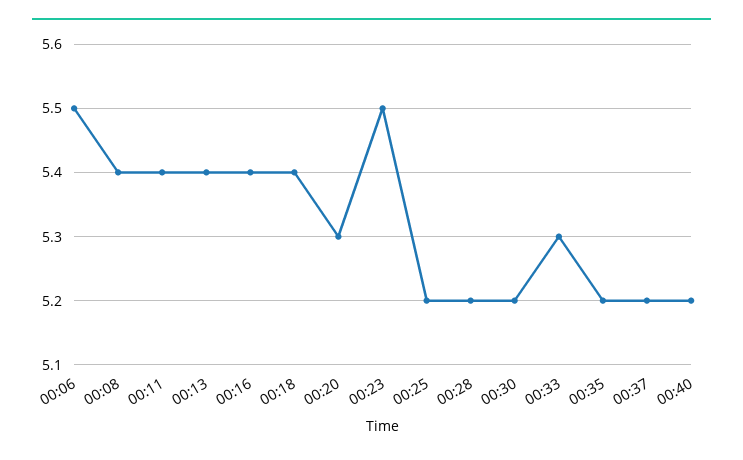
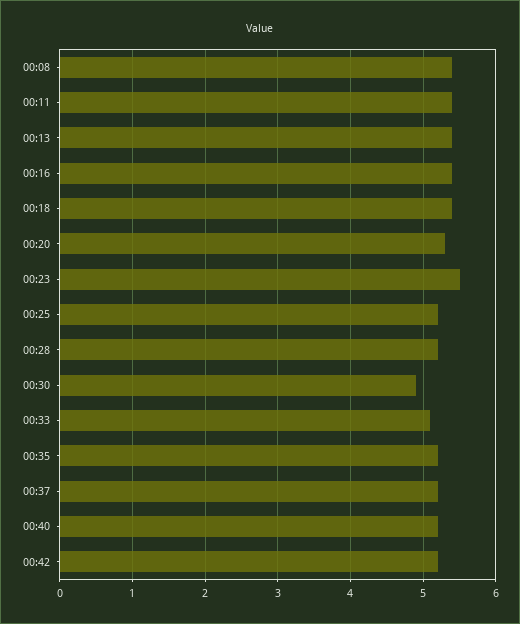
00:06: 5.5 -> none
00:30: 5.2 -> 4.9
00:33: 5.3 -> 5.1
00:42: none -> 5.2

